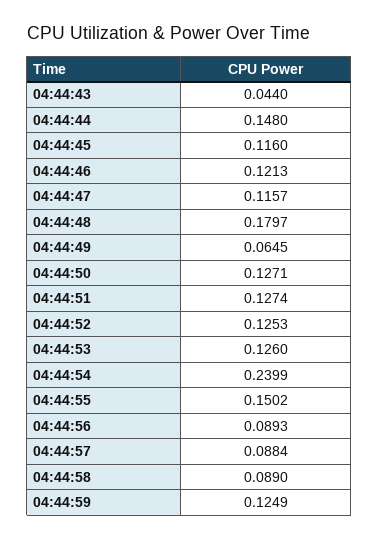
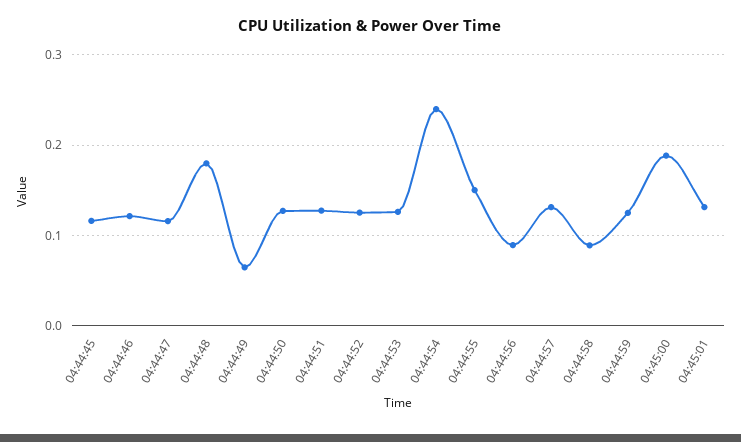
04:44:43: 0.044 -> none
04:44:44: 0.148 -> none
04:44:57: 0.0884 -> 0.13
04:45:00: none -> 0.19
04:45:01: none -> 0.13

